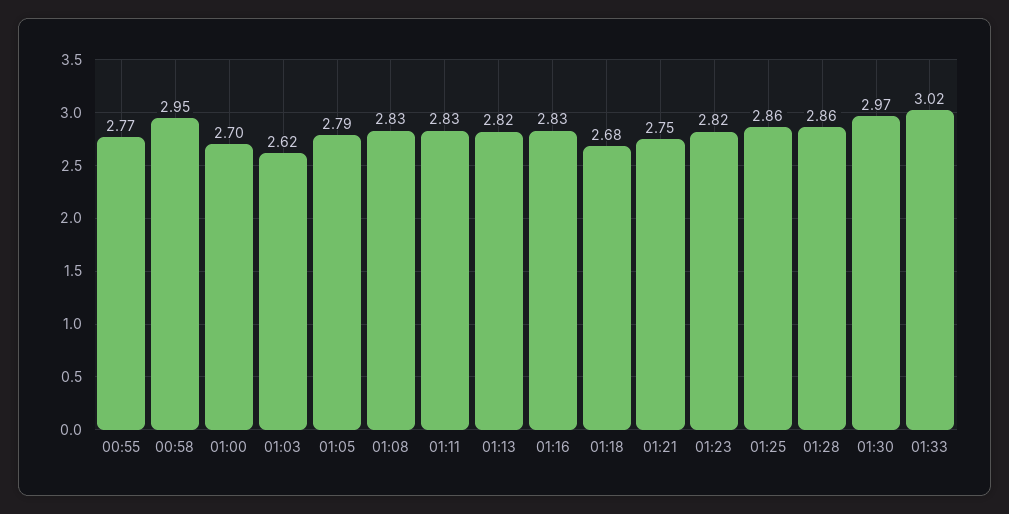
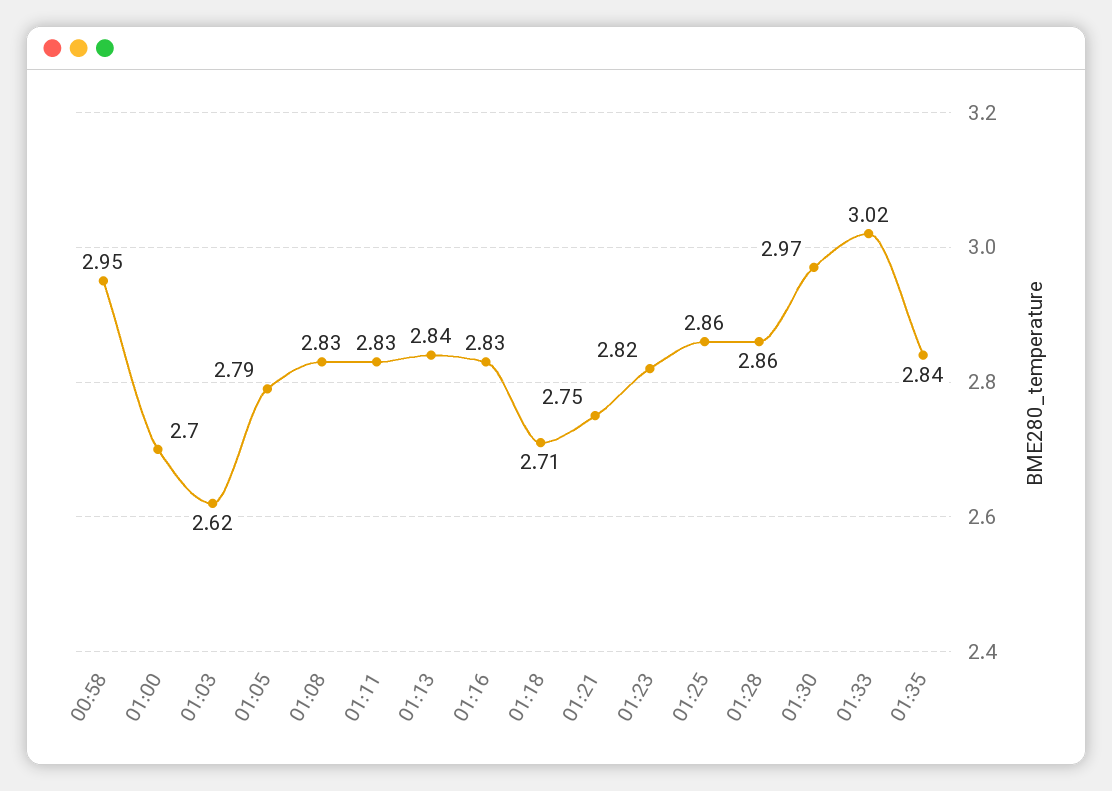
00:55: 2.77 -> none
01:13: 2.82 -> 2.84
01:18: 2.68 -> 2.71
01:35: none -> 2.84

